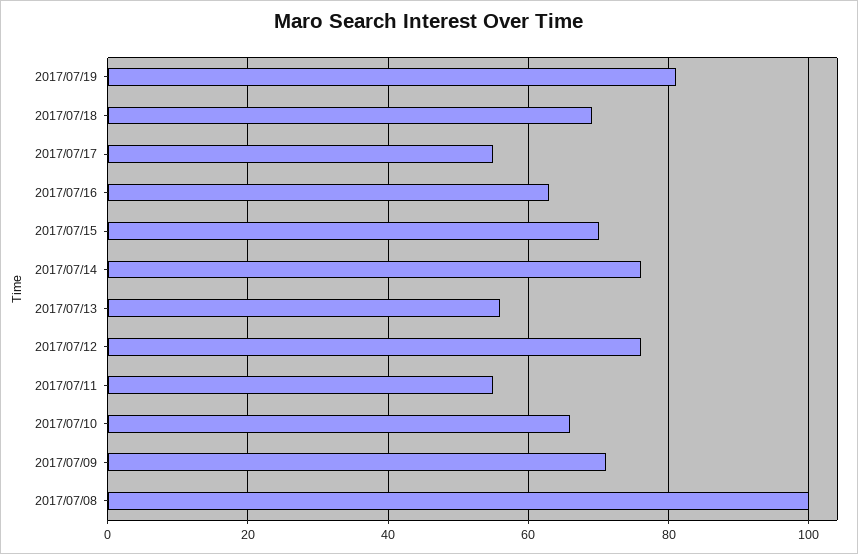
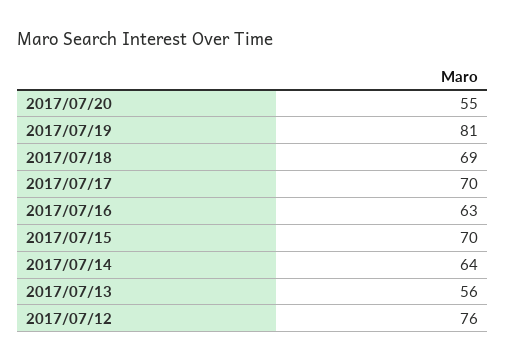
2017/07/17: 55 -> 70
2017/07/14: 75 -> 64
2017/07/11: 55 -> none
2017/07/10: 65 -> none
2017/07/09: 70 -> none
2017/07/08: 100 -> none
2017/07/20: none -> 55

